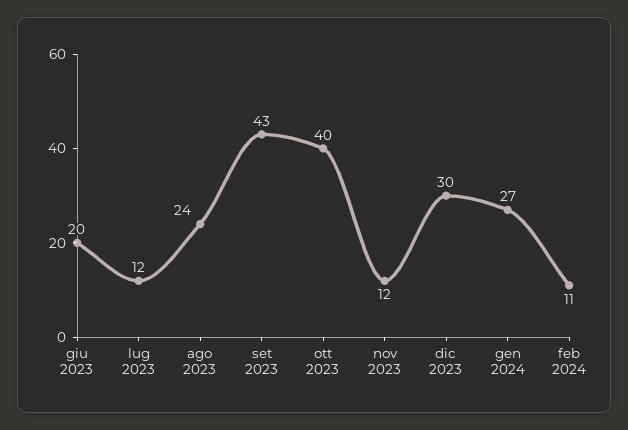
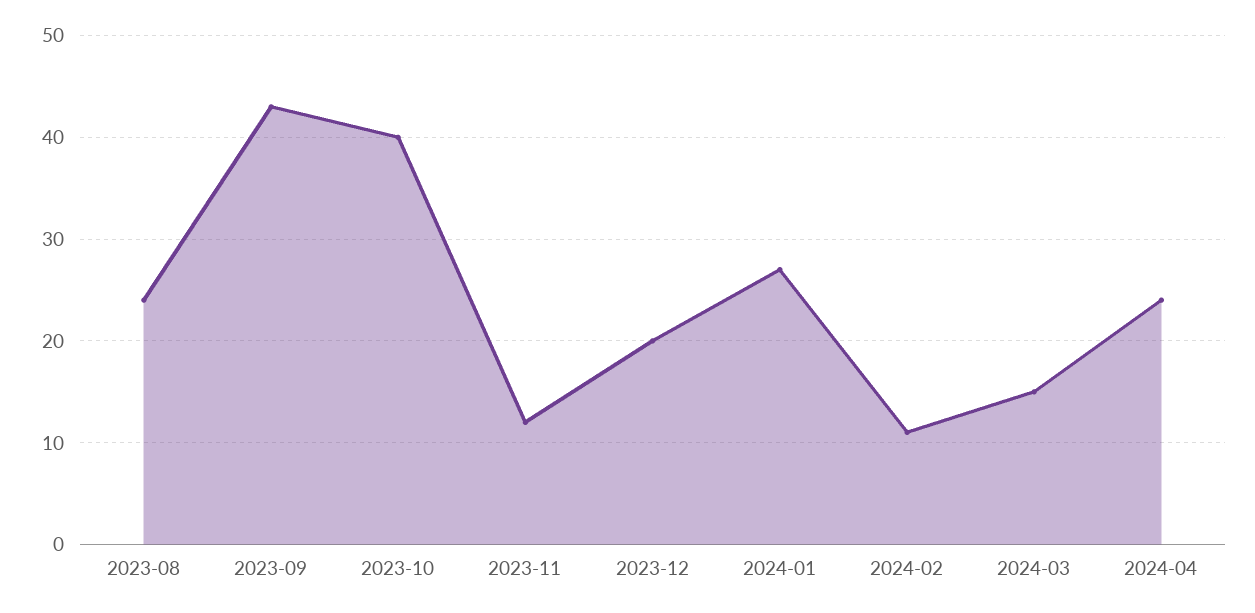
giu 2023: 20 -> none
lug 2023: 12 -> none
dic 2023: 30 -> 20
2024-03: none -> 15
2024-04: none -> 24

